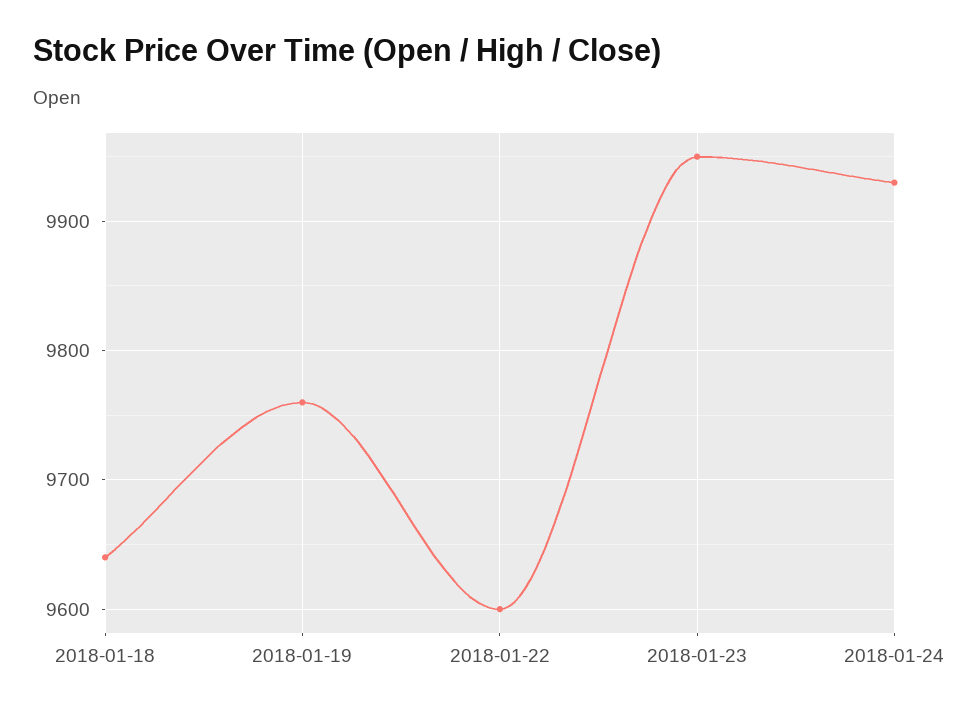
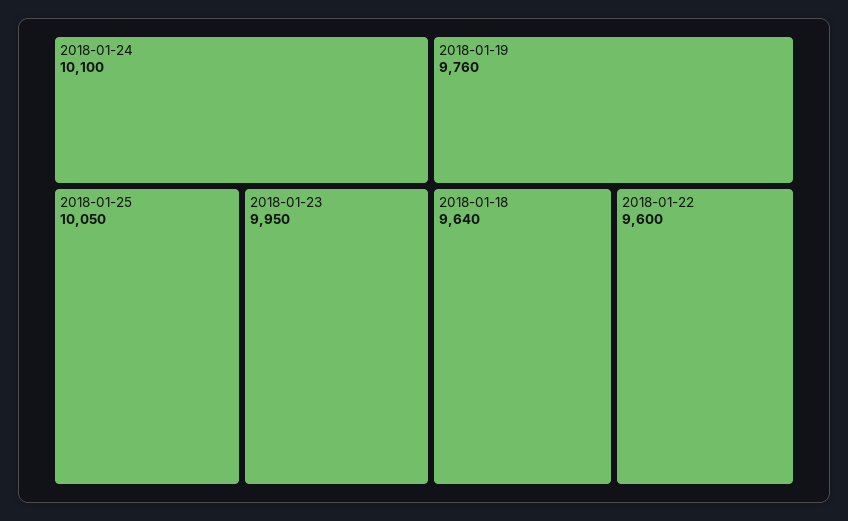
2018-01-24: 9930 -> 10100
2018-01-25: none -> 10050

